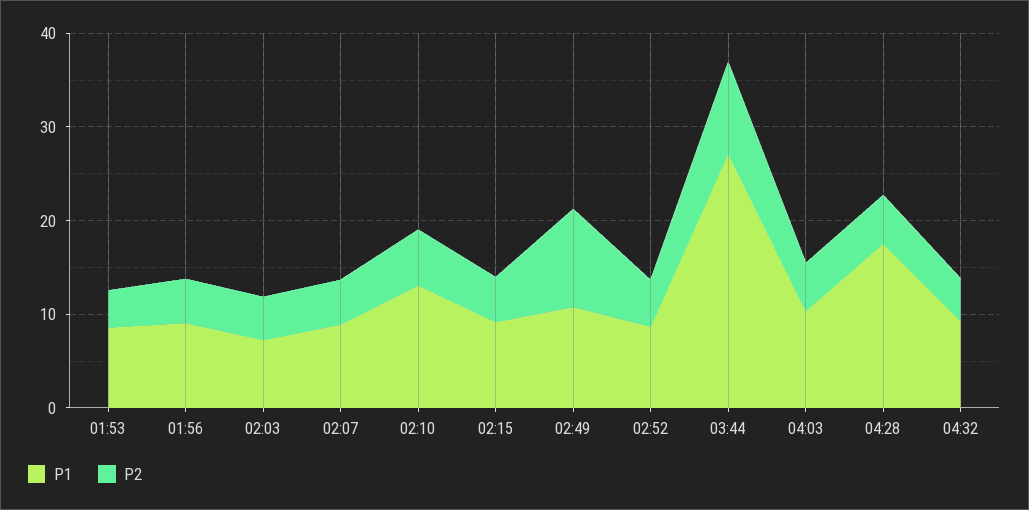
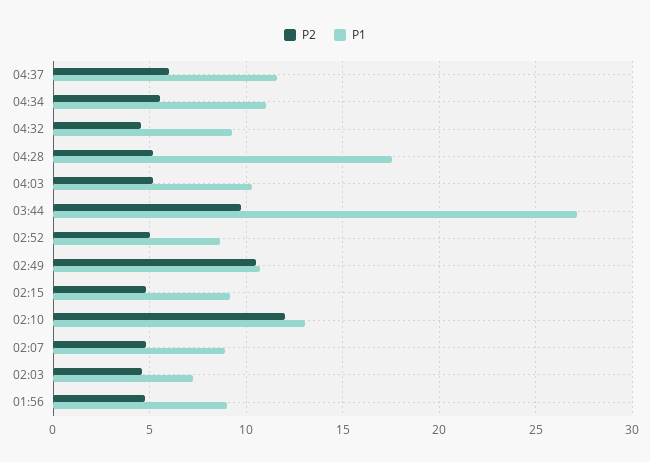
P1, 01:53: 8 -> none
P2, 01:53: 4 -> none
P2, 02:10: 6 -> 12
P2, 04:37: none -> 6
P1, 04:37: none -> 11.5
P2, 04:34: none -> 5.5
P1, 04:34: none -> 11

